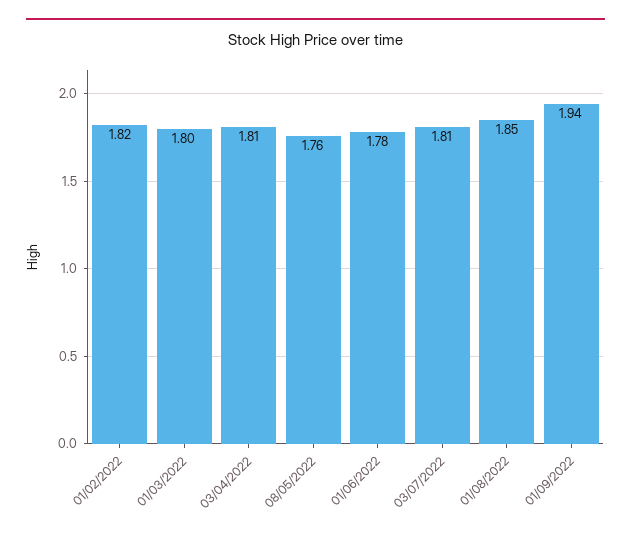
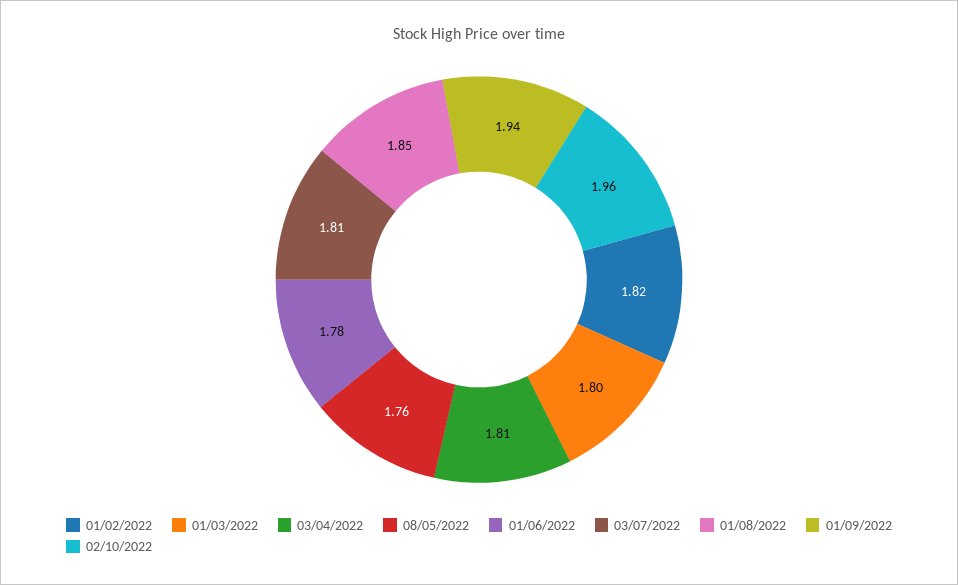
02/10/2022: none -> 1.96

